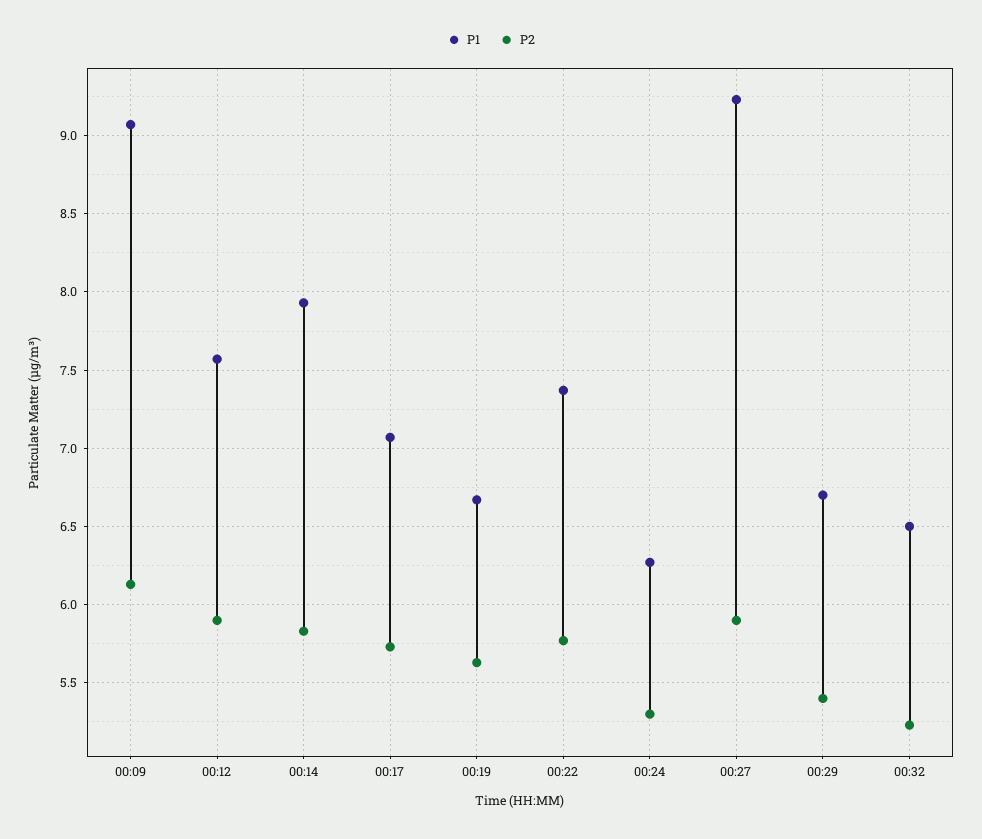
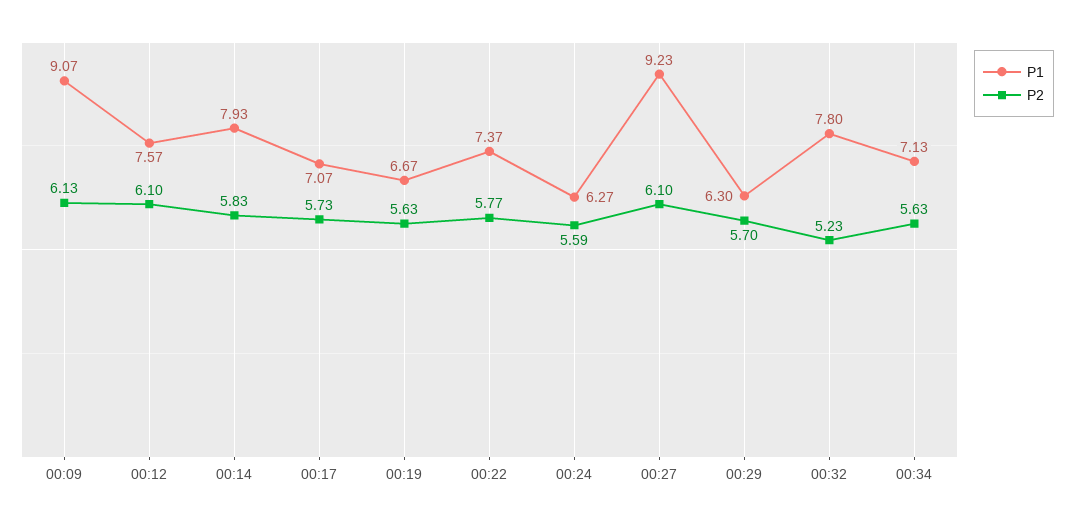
P2, 00:12: 5.9 -> 6.1
P2, 00:24: 5.3 -> 5.59
P2, 00:27: 5.9 -> 6.1
P1, 00:29: 6.7 -> 6.3
P2, 00:29: 5.4 -> 5.7
P1, 00:32: 6.5 -> 7.8
P1, 00:34: none -> 7.13
P2, 00:34: none -> 5.63

